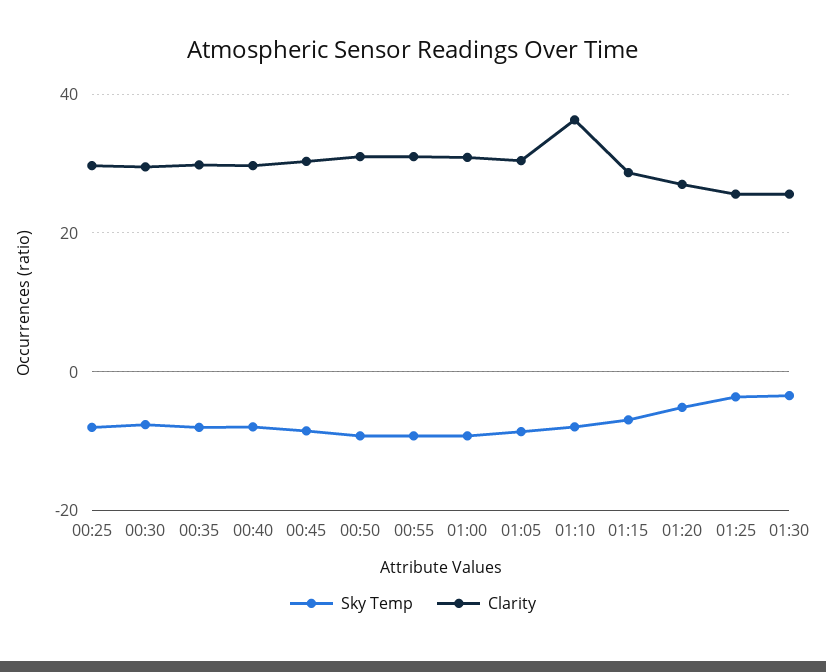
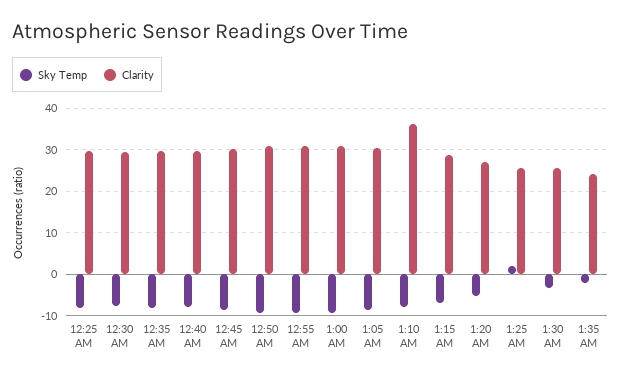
Sky Temp, 01:25: -4 -> 2
Sky Temp, 1:35 AM: none -> -2
Clarity, 1:35 AM: none -> 24

